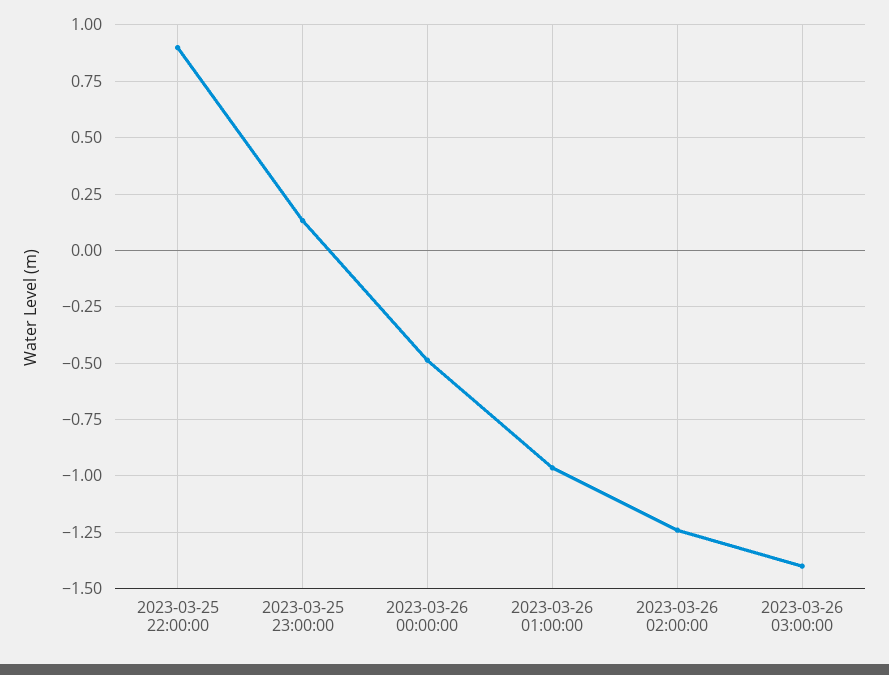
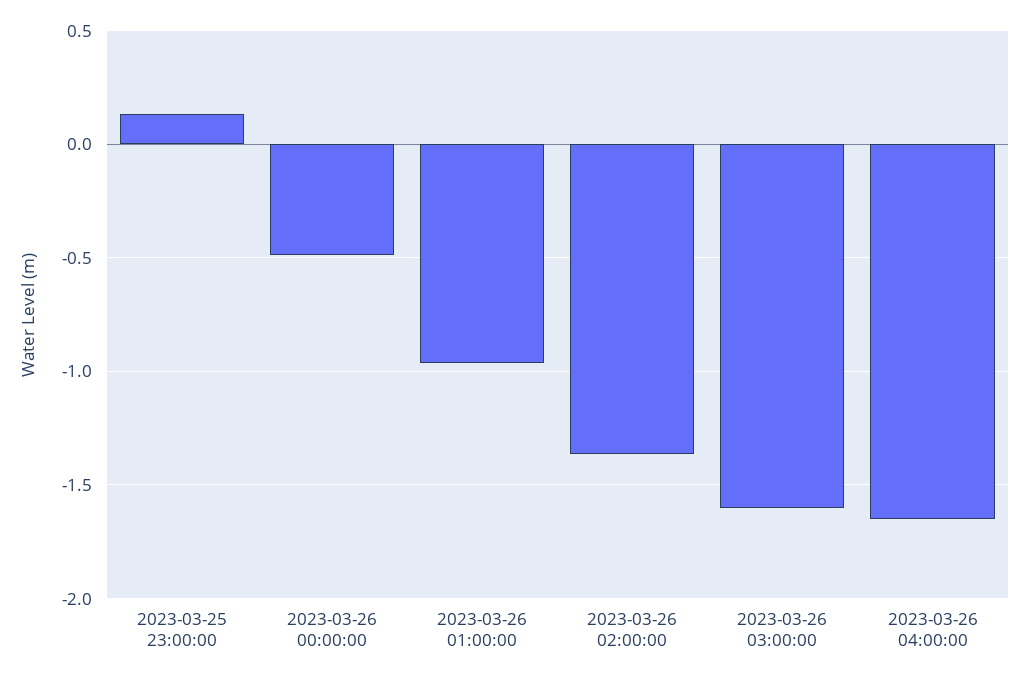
2023-03-25 22:00:00: 0.9 -> none
2023-03-26 02:00:00: -1.25 -> -1.35
2023-03-26 03:00:00: -1.4 -> -1.6
2023-03-26 04:00:00: none -> -1.65

